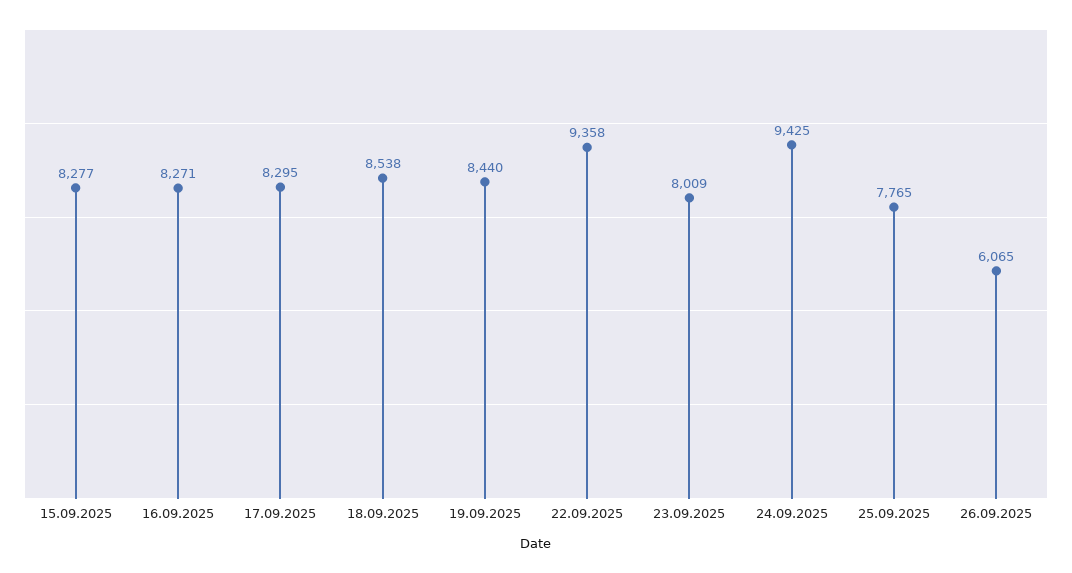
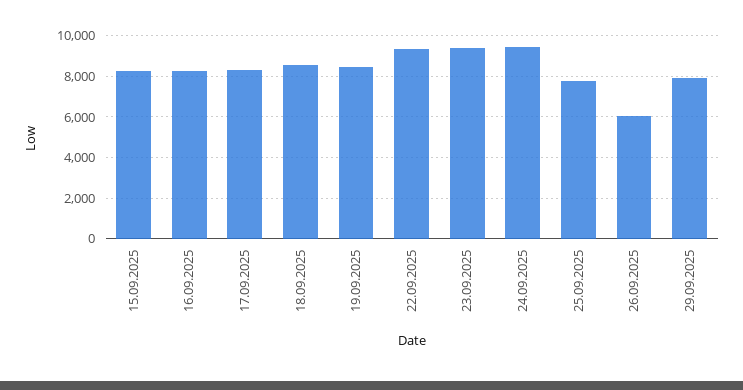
23.09.2025: 8009 -> 9500
29.09.2025: none -> 8000

